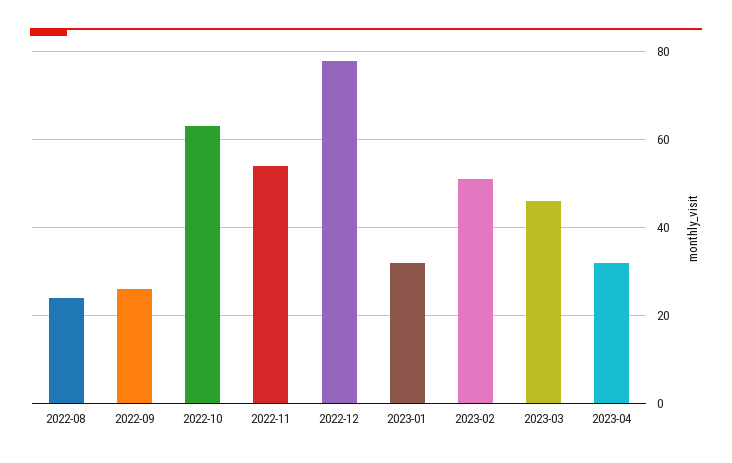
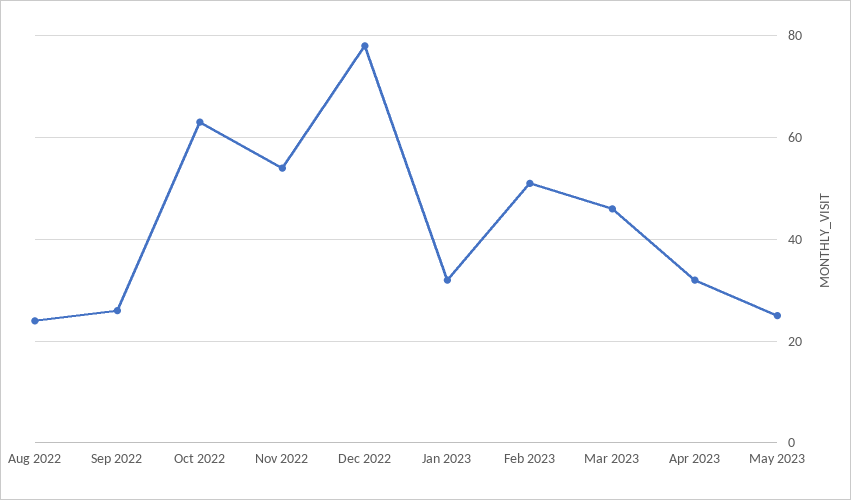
May 2023: none -> 25

